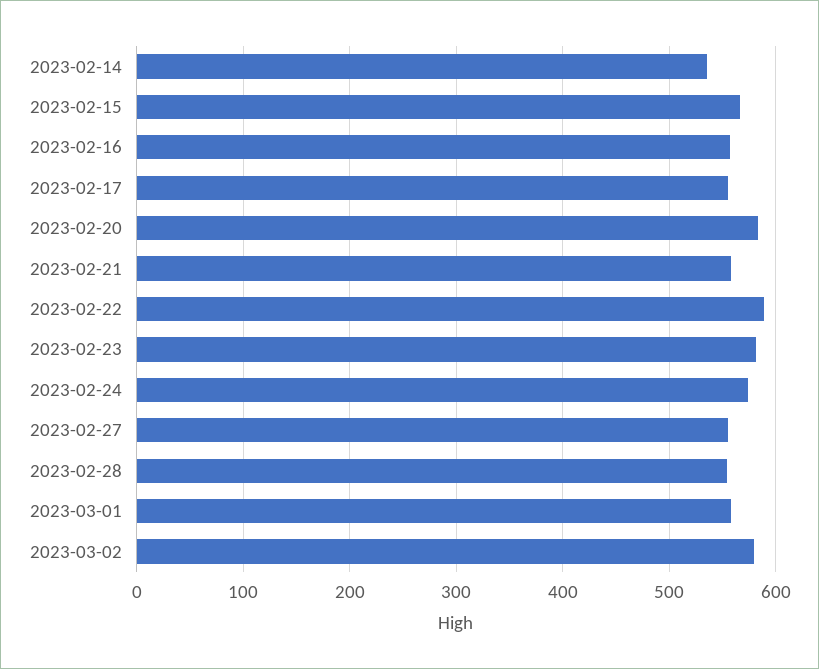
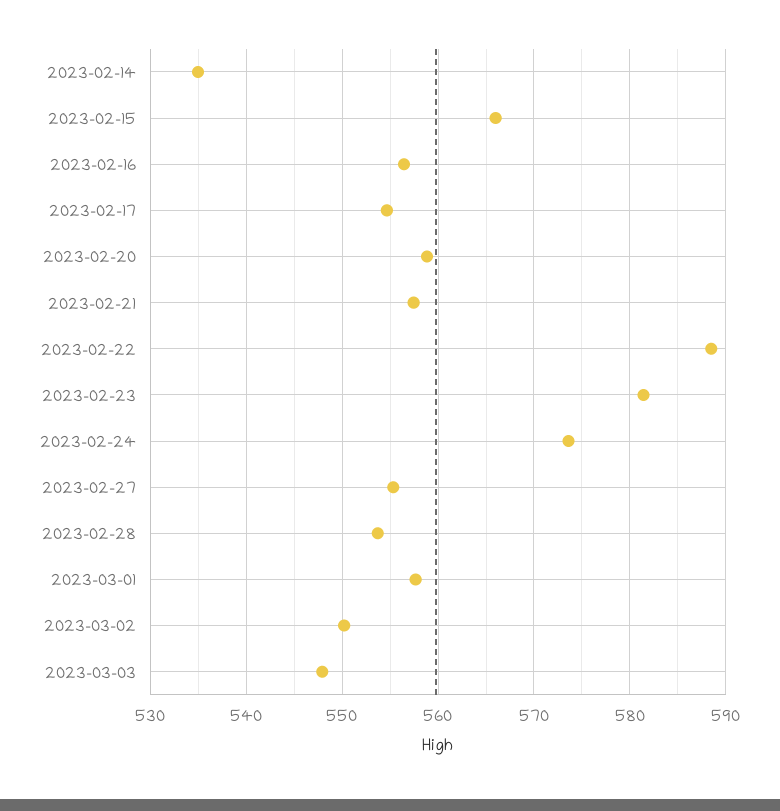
2023-02-20: 580 -> 559
2023-03-02: 580 -> 550
2023-03-03: none -> 548

